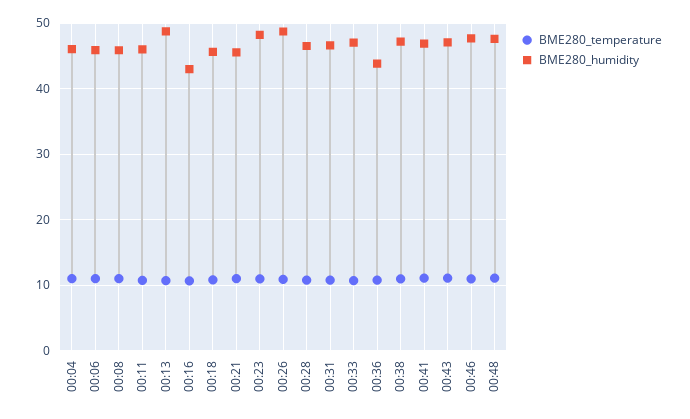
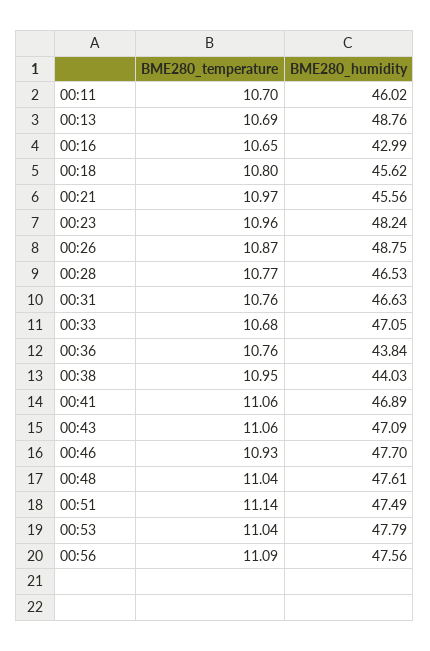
BME280_temperature, 00:04: 11 -> none
BME280_humidity, 00:04: 46 -> none
BME280_temperature, 00:06: 11 -> none
BME280_humidity, 00:06: 46 -> none
BME280_temperature, 00:08: 11 -> none
BME280_humidity, 00:08: 46 -> none
BME280_humidity, 00:38: 47 -> 44.03
BME280_temperature, 00:51: none -> 11.14
BME280_humidity, 00:51: none -> 47.49
BME280_temperature, 00:53: none -> 11.04
BME280_humidity, 00:53: none -> 47.79
BME280_temperature, 00:56: none -> 11.09
BME280_humidity, 00:56: none -> 47.56

